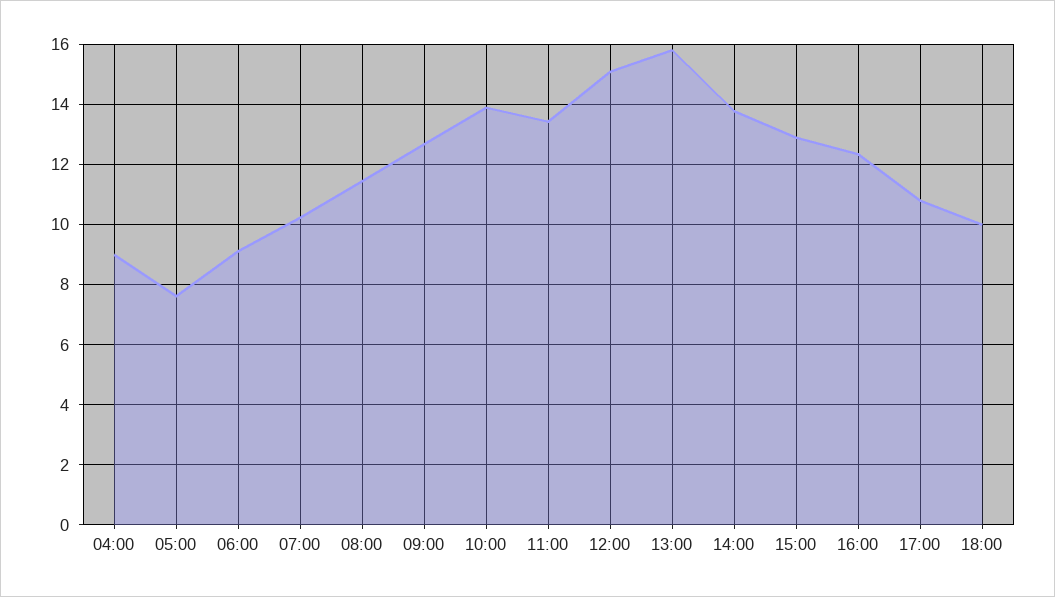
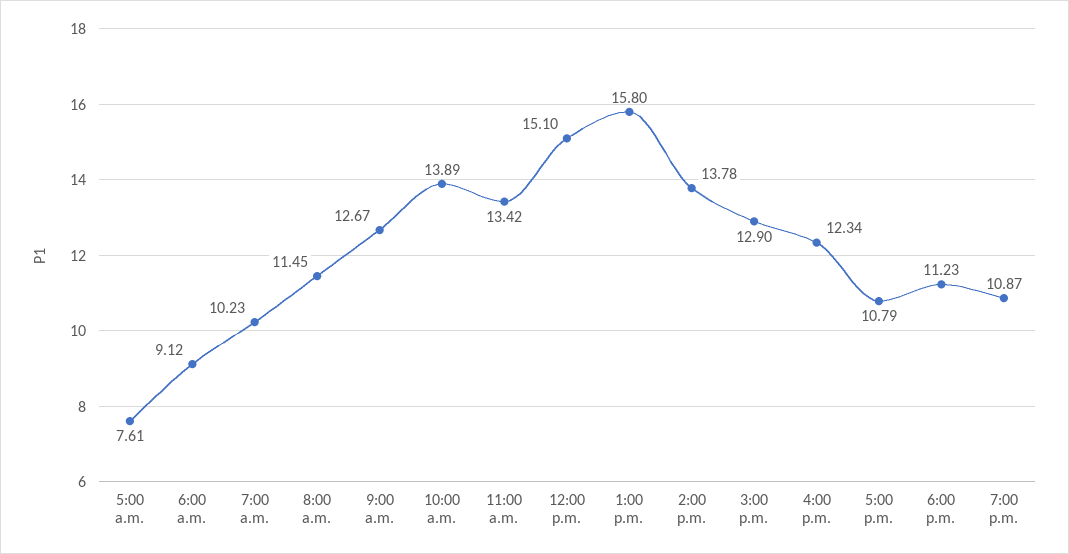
04:00: 9 -> none
18:00: 10 -> 11.23
7:00 p.m.: none -> 10.87

